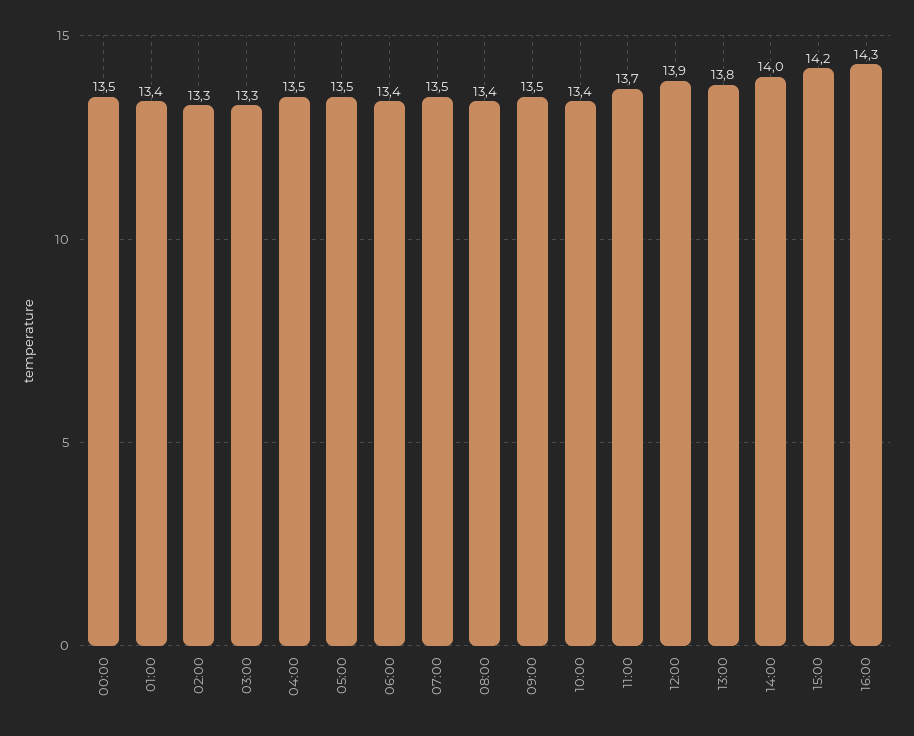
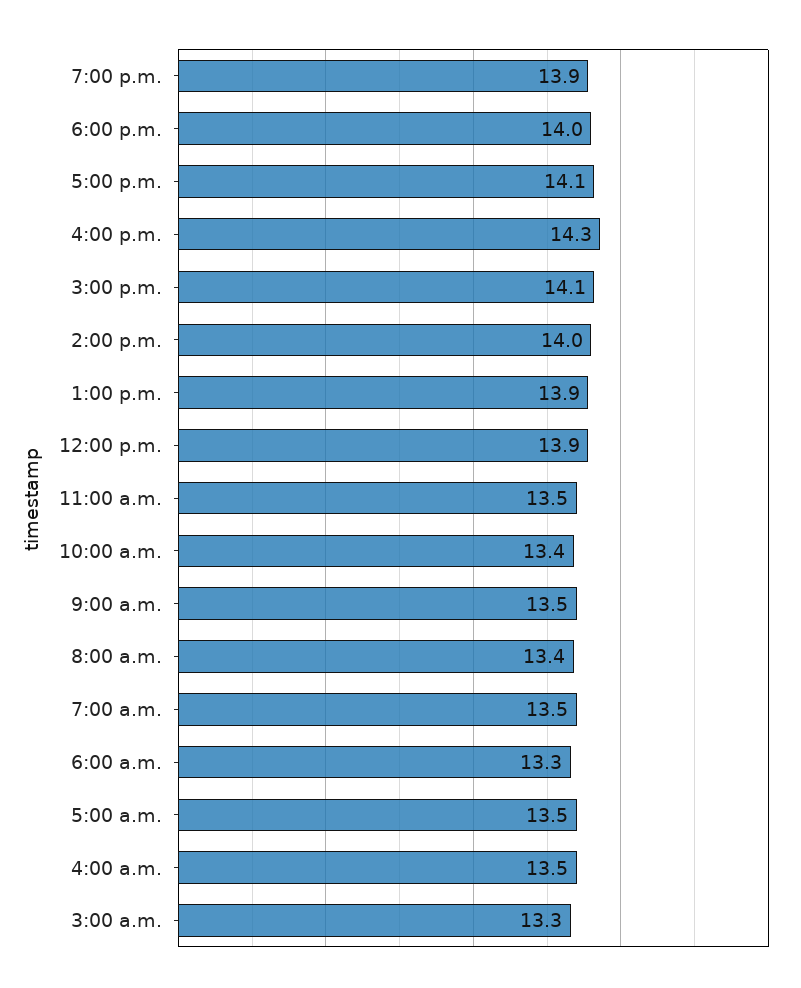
00:00: 13.5 -> none
01:00: 13.4 -> none
02:00: 13.3 -> none
06:00: 13.4 -> 13.3
11:00: 13.7 -> 13.5
13:00: 13.8 -> 13.9
15:00: 14.2 -> 14.1
7:00 p.m.: none -> 13.9
6:00 p.m.: none -> 14
5:00 p.m.: none -> 14.1

